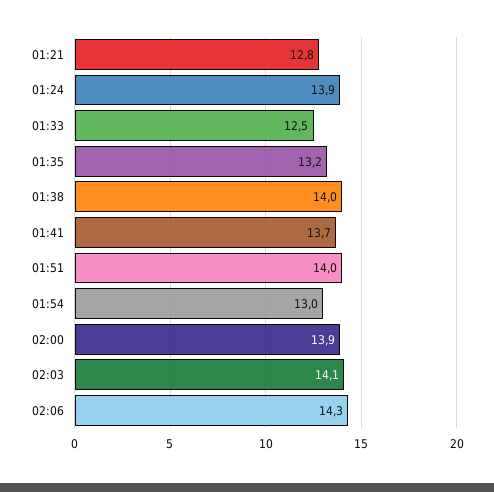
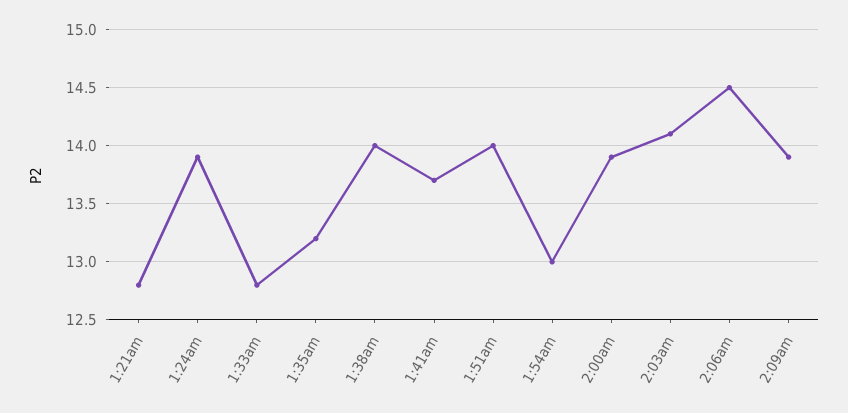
01:33: 12.5 -> 12.8
02:06: 14.3 -> 14.5
2:09am: none -> 13.9

